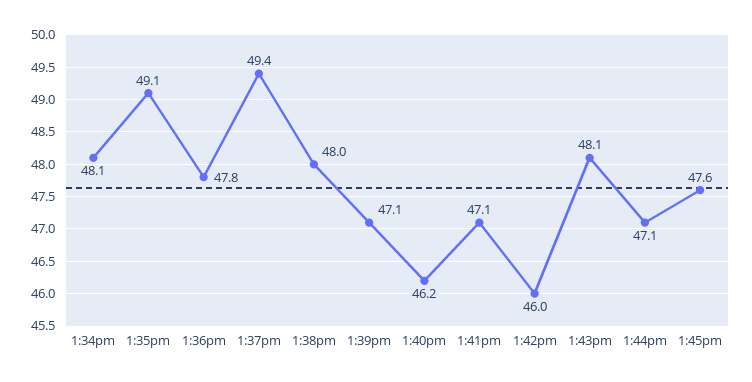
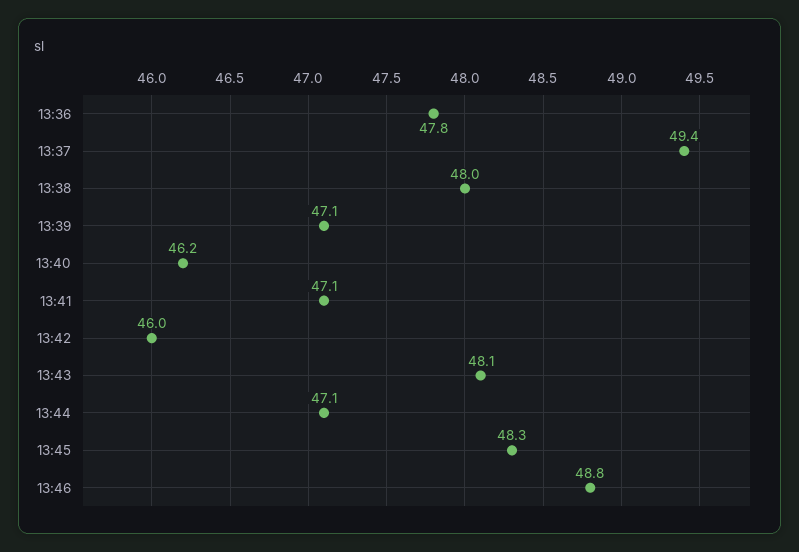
1:34pm: 48.1 -> none
1:35pm: 49.1 -> none
1:45pm: 47.6 -> 48.3
13:46: none -> 48.8

